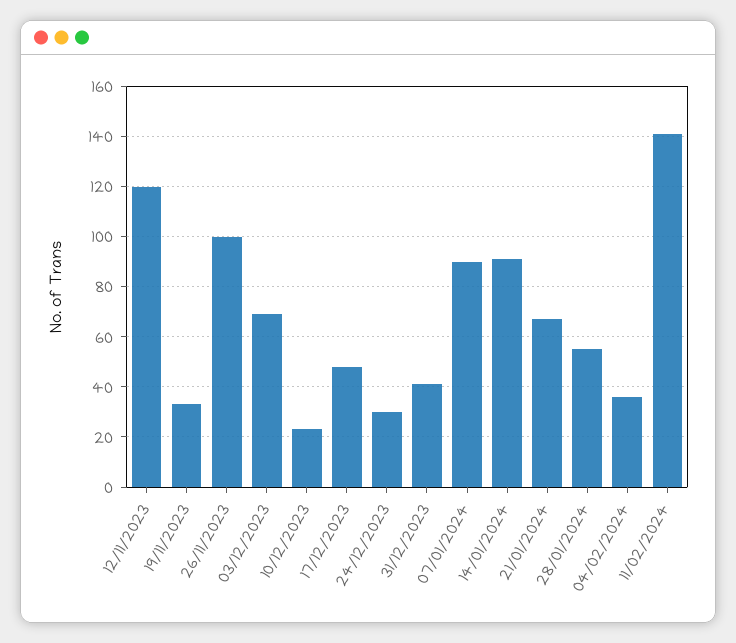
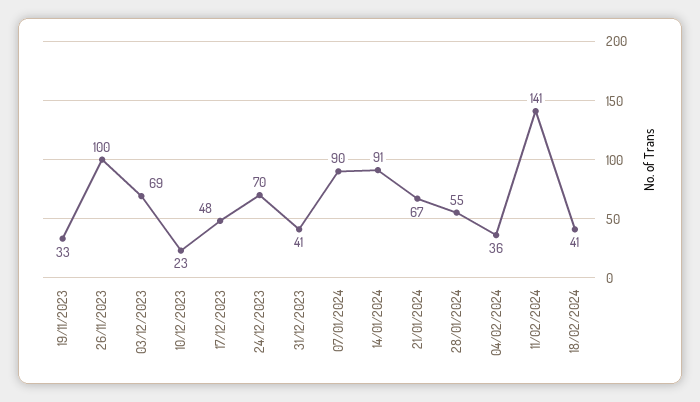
12/11/2023: 120 -> none
24/12/2023: 30 -> 70
18/02/2024: none -> 41

